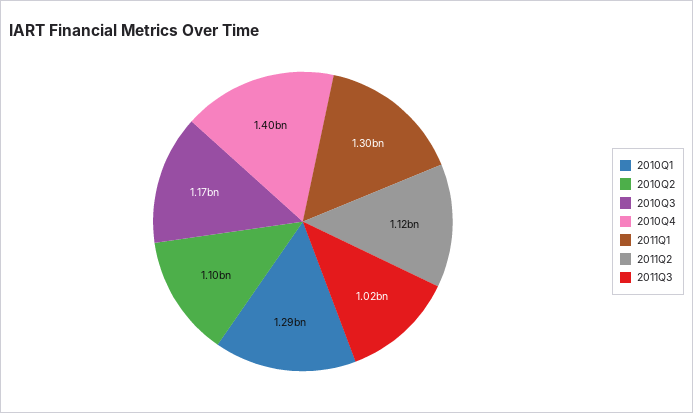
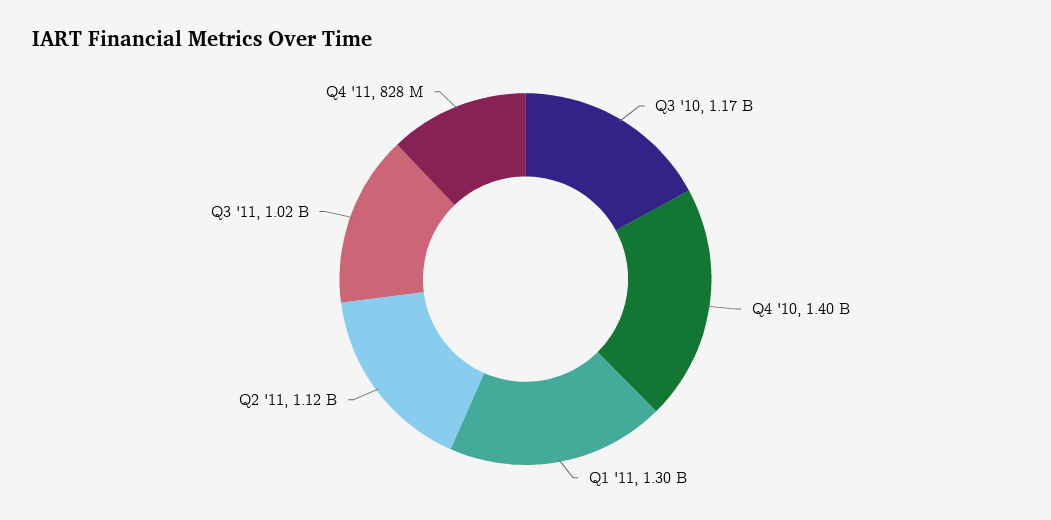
2010Q1: 1290000000 -> none
2010Q2: 1100000000 -> none
Q4 '11: none -> 828000000

